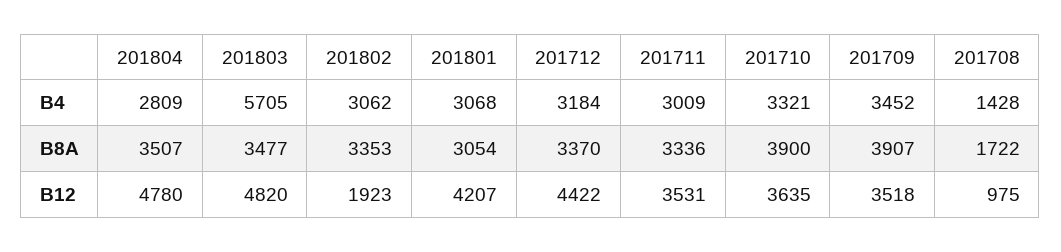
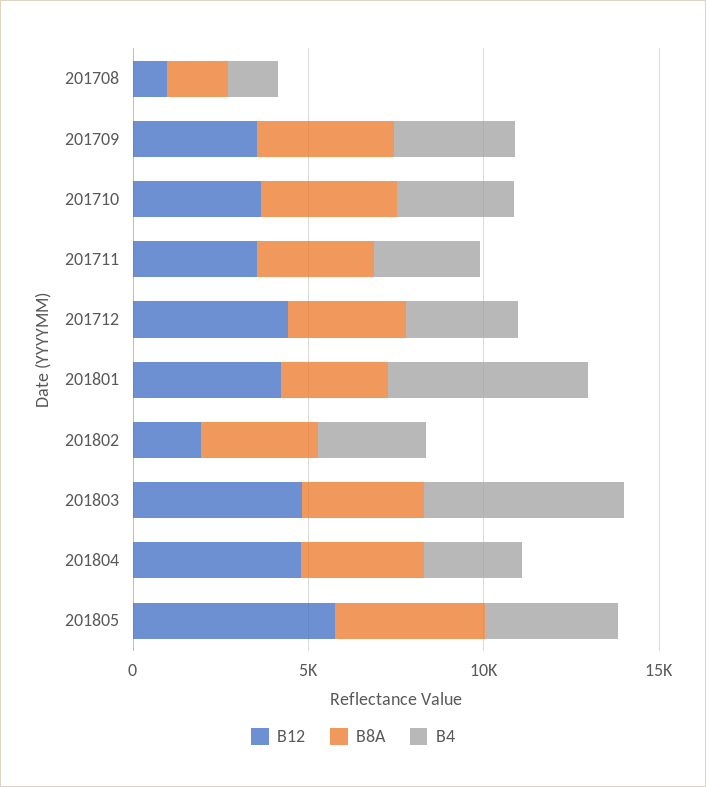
B4, 201801: 3068 -> 6000
B12, 201805: none -> 6000
B8A, 201805: none -> 4000
B4, 201805: none -> 4000

